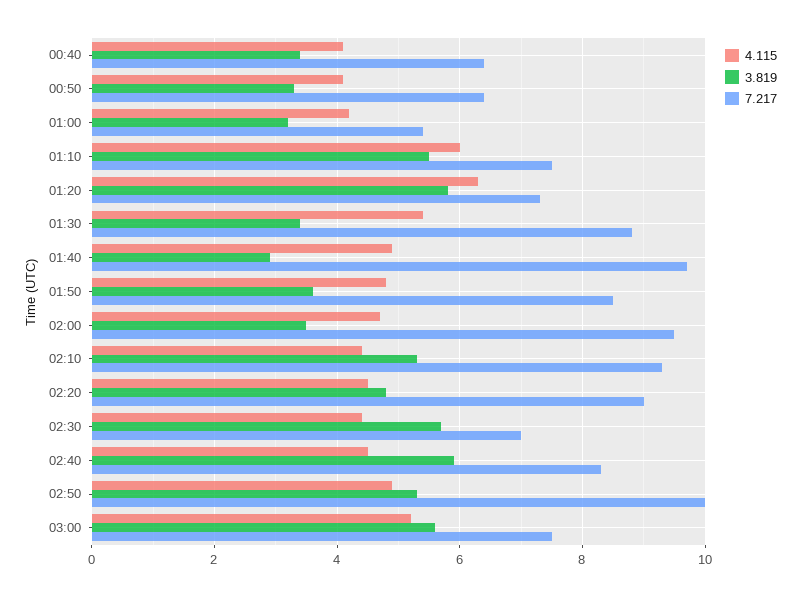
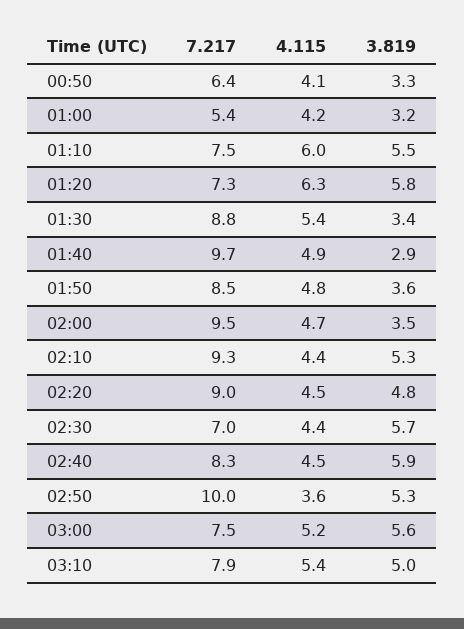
4.115, 00:40: 4 -> none
3.819, 00:40: 3.5 -> none
7.217, 00:40: 6.5 -> none
4.115, 02:50: 5 -> 3.6
7.217, 03:10: none -> 7.9
4.115, 03:10: none -> 5.4
3.819, 03:10: none -> 5

